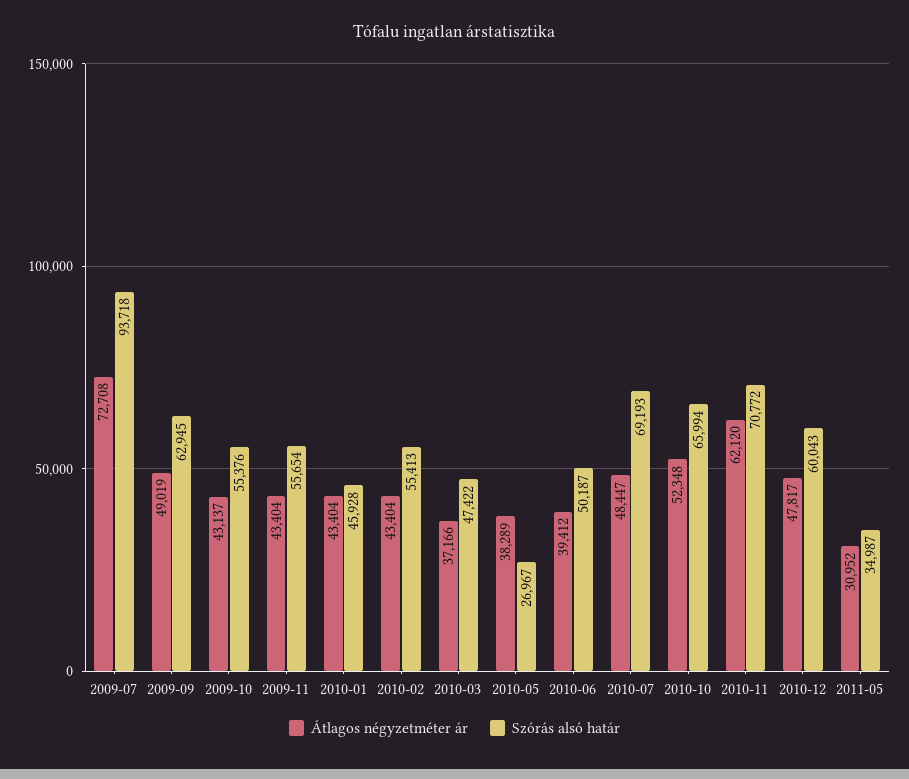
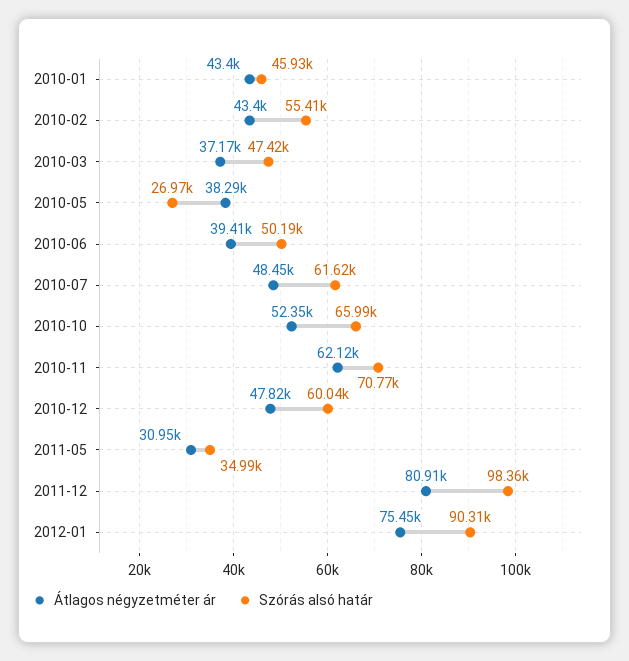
Átlagos négyzetméter ár, 2009-07: 72708 -> none
Szórás alsó határ, 2009-07: 93718 -> none
Átlagos négyzetméter ár, 2009-09: 49019 -> none
Szórás alsó határ, 2009-09: 62945 -> none
Átlagos négyzetméter ár, 2009-10: 43137 -> none
Szórás alsó határ, 2009-10: 55376 -> none
Átlagos négyzetméter ár, 2009-11: 43404 -> none
Szórás alsó határ, 2009-11: 55654 -> none
Szórás alsó határ, 2010-07: 69193 -> 61620
Átlagos négyzetméter ár, 2011-12: none -> 80910
Szórás alsó határ, 2011-12: none -> 98360
Átlagos négyzetméter ár, 2012-01: none -> 75450
Szórás alsó határ, 2012-01: none -> 90310

